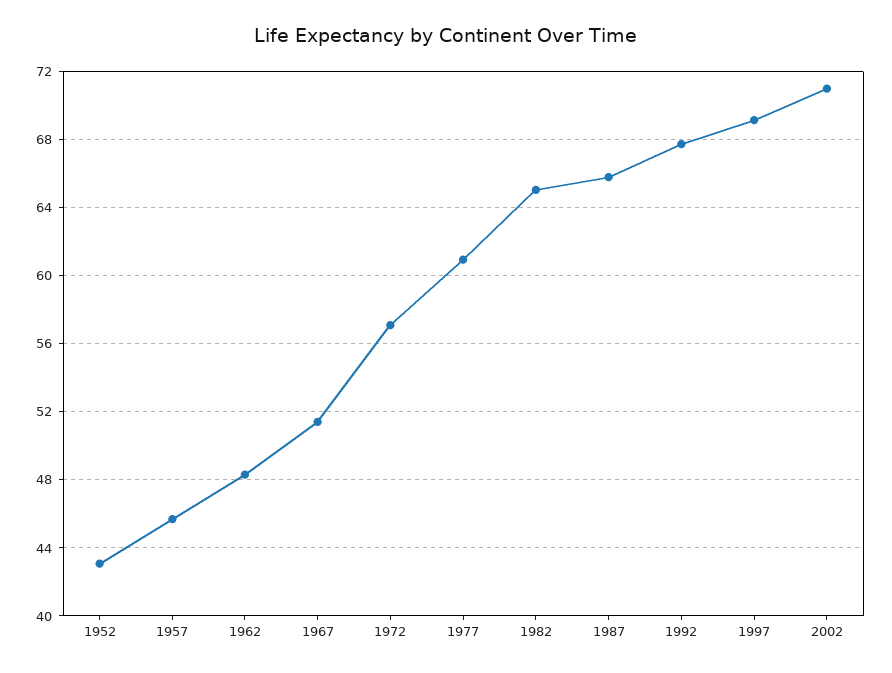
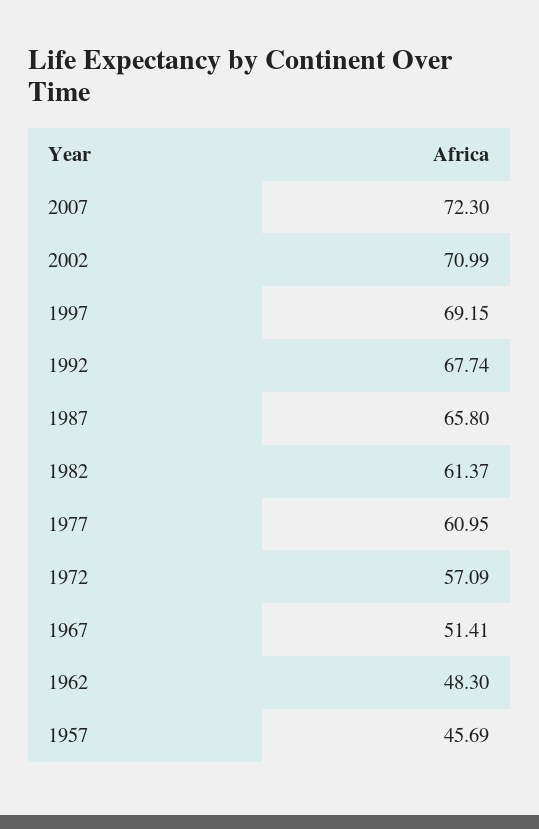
1952: 43 -> none
1982: 65 -> 61.37
2007: none -> 72.3

